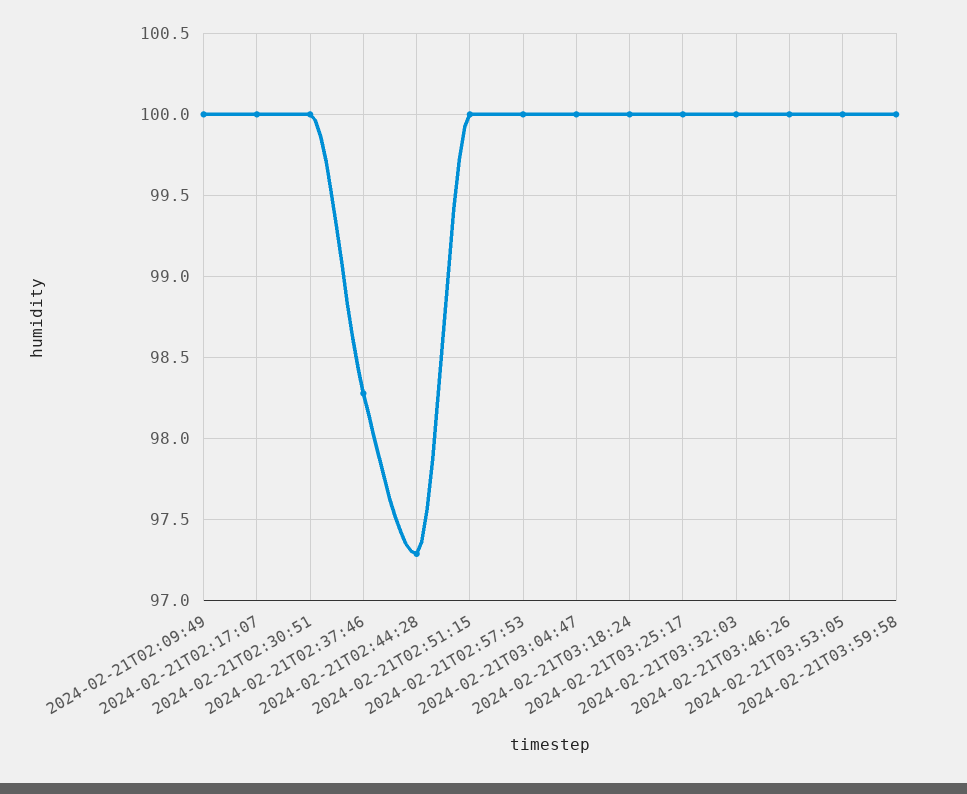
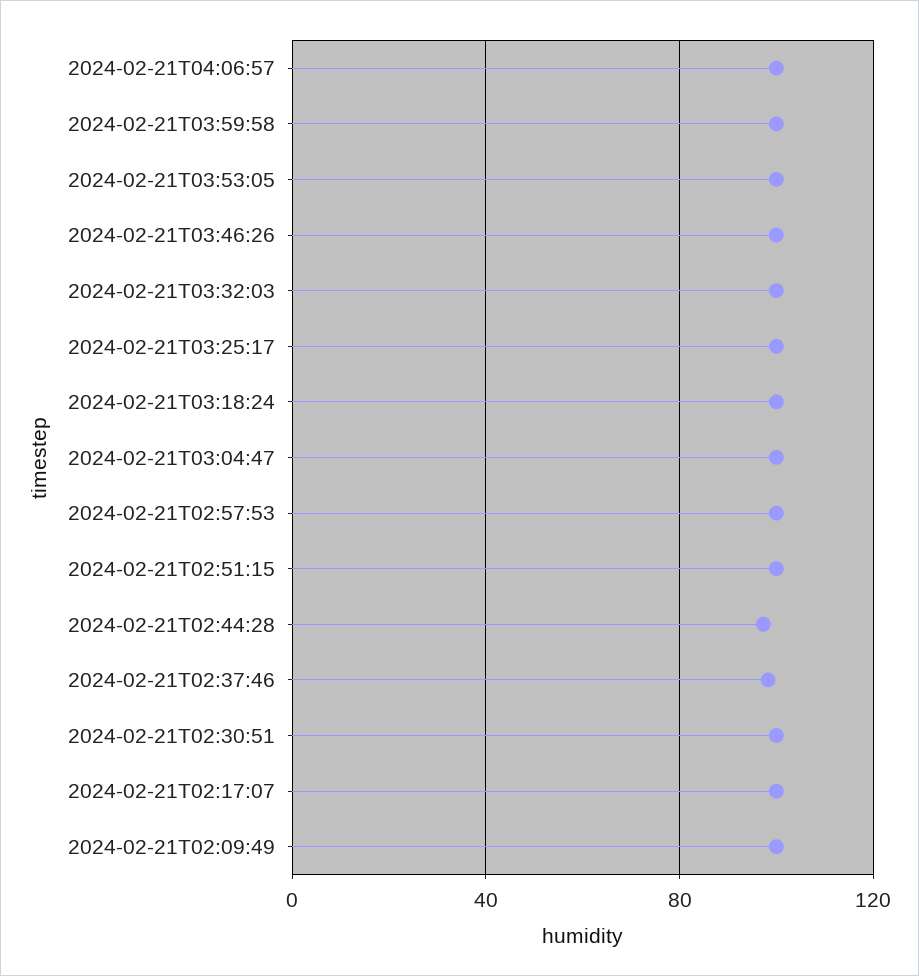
2024-02-21T04:06:57: none -> 100

